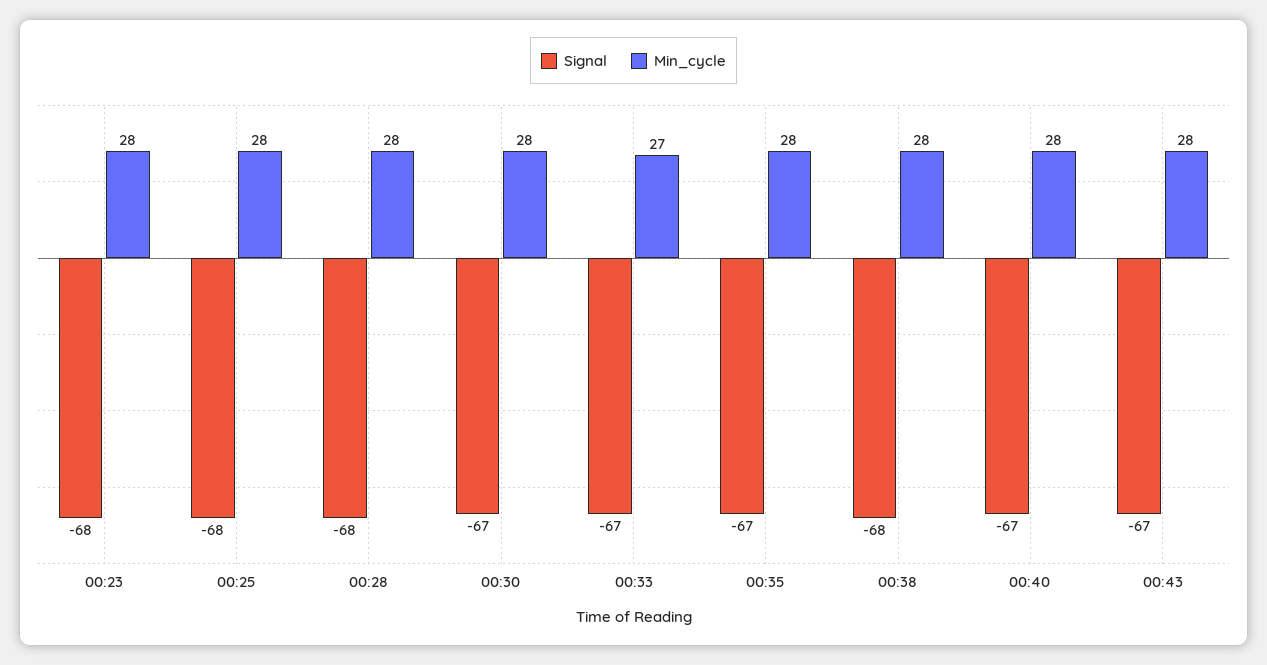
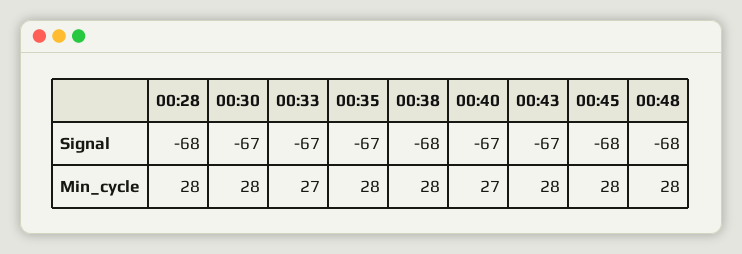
Signal, 00:23: -68 -> none
Min_cycle, 00:23: 28 -> none
Signal, 00:25: -68 -> none
Min_cycle, 00:25: 28 -> none
Min_cycle, 00:40: 28 -> 27
Signal, 00:45: none -> -68
Signal, 00:48: none -> -68
Min_cycle, 00:45: none -> 28
Min_cycle, 00:48: none -> 28

